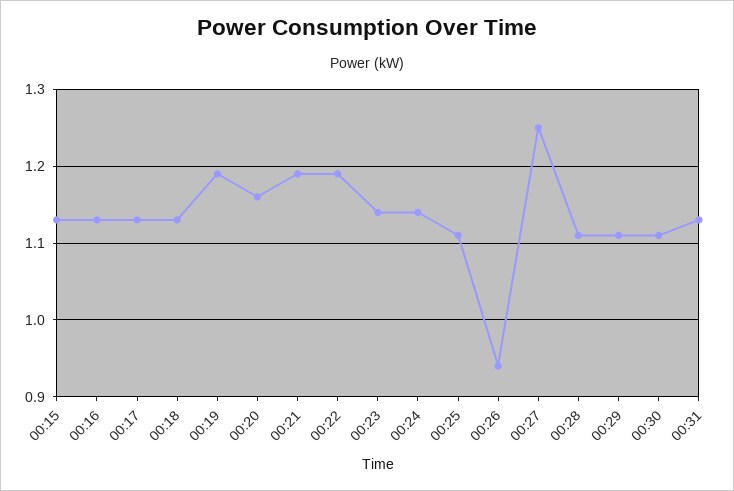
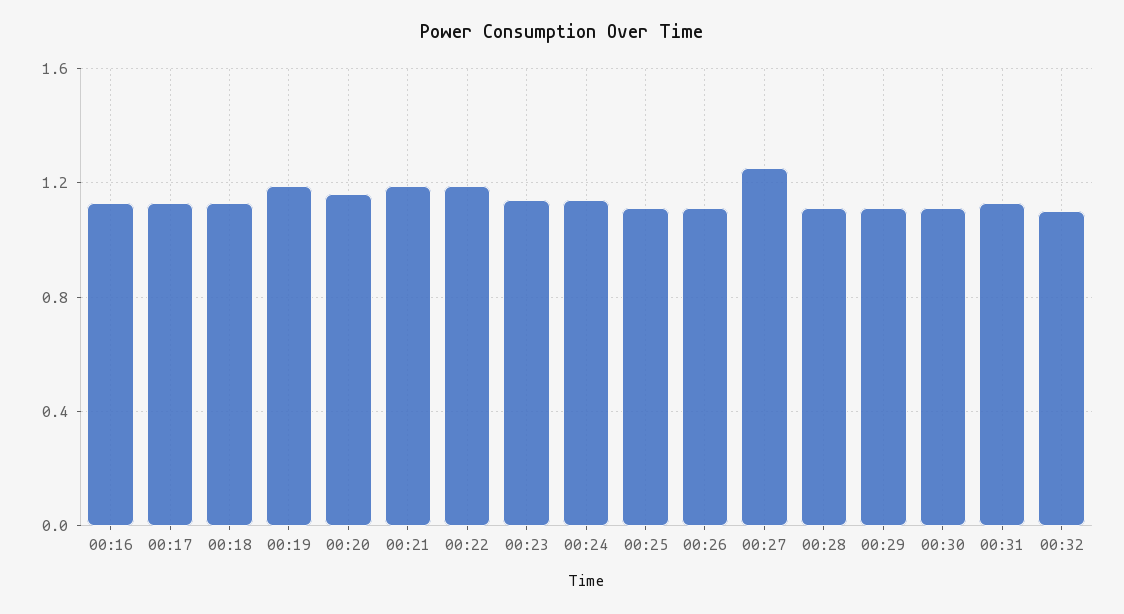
00:15: 1.13 -> none
00:26: 0.94 -> 1.1
00:32: none -> 1.1

